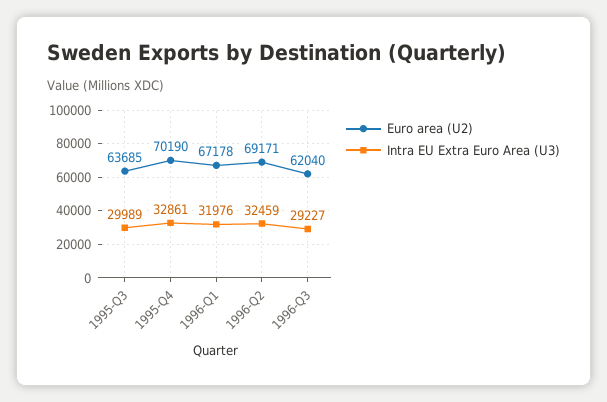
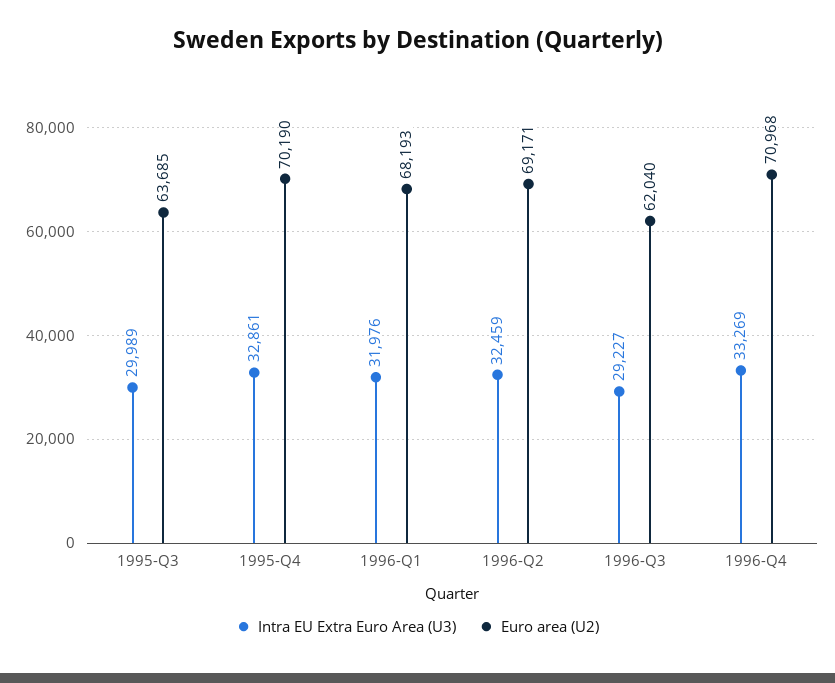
Euro area (U2), 1996-Q1: 67178 -> 68193
Intra EU Extra Euro Area (U3), 1996-Q4: none -> 33269
Euro area (U2), 1996-Q4: none -> 70968

